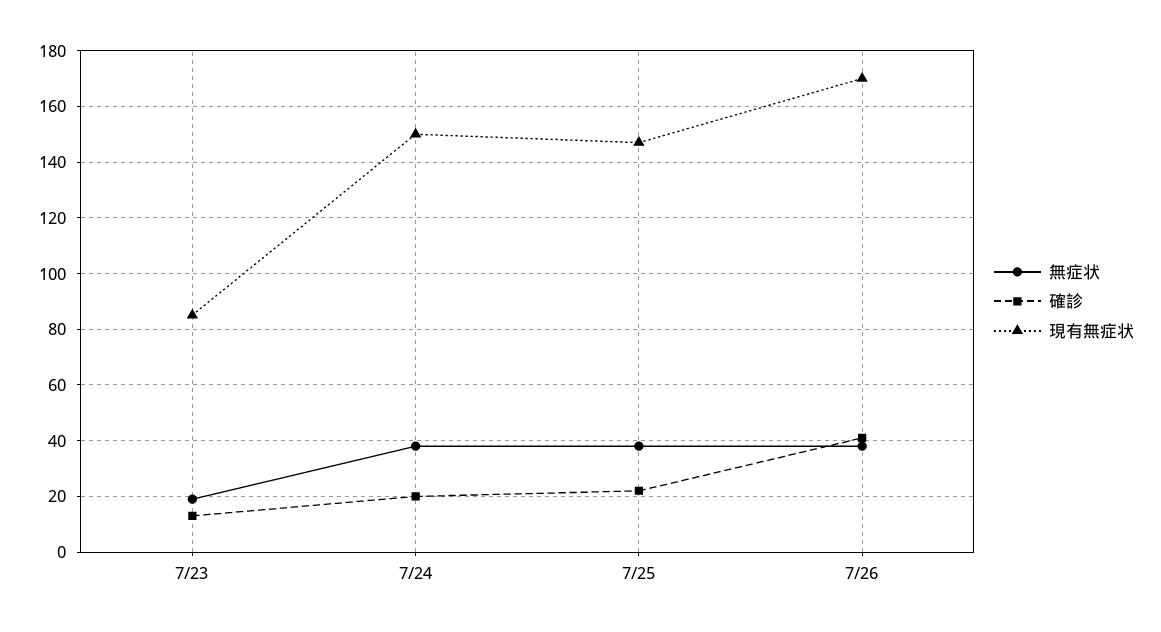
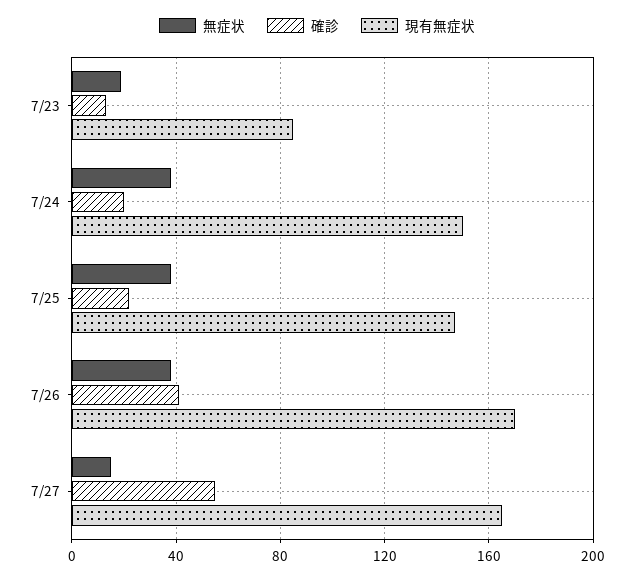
無症状, 7/27: none -> 15
確診, 7/27: none -> 55
現有無症状, 7/27: none -> 165

